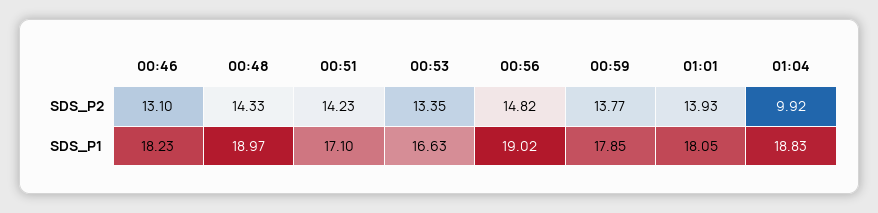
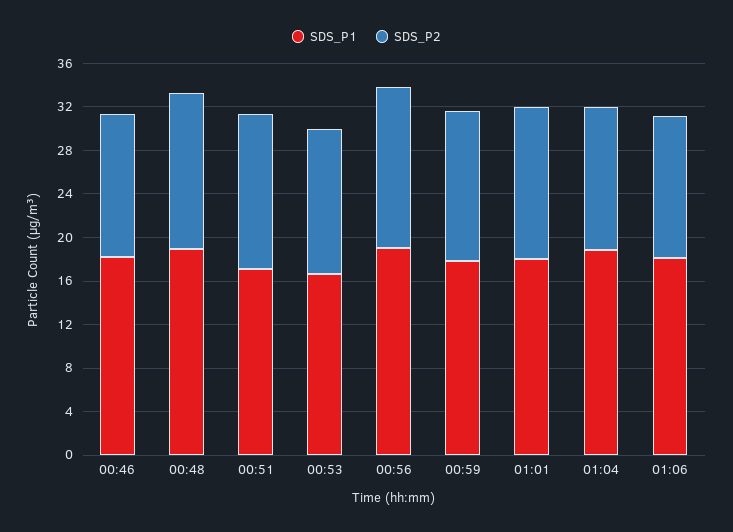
SDS_P2, 01:04: 9.92 -> 13
SDS_P1, 01:06: none -> 18
SDS_P2, 01:06: none -> 13

